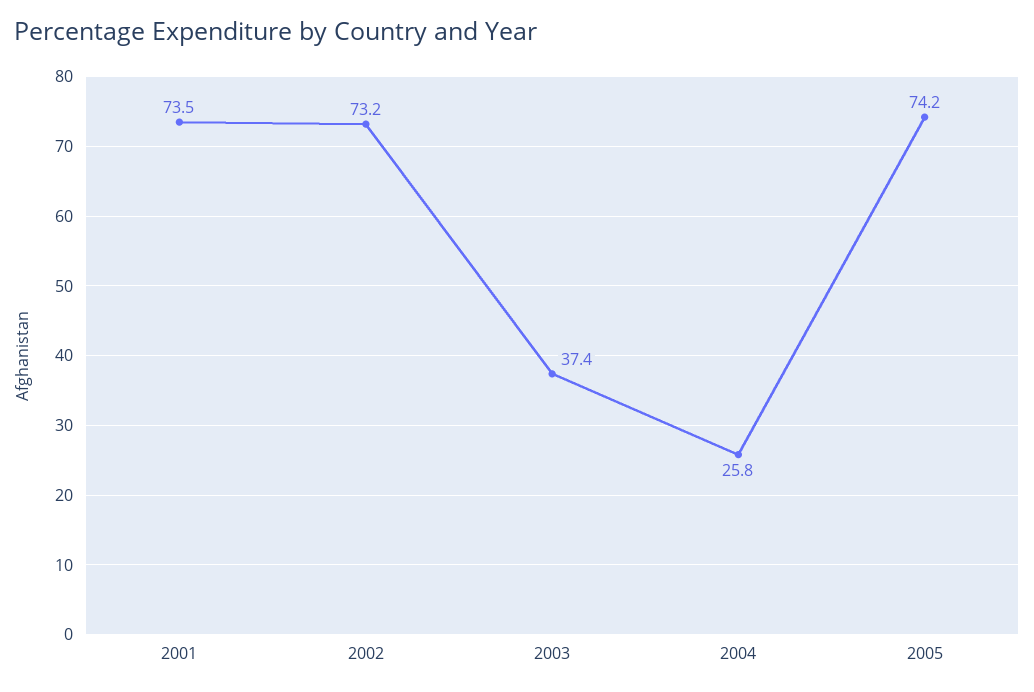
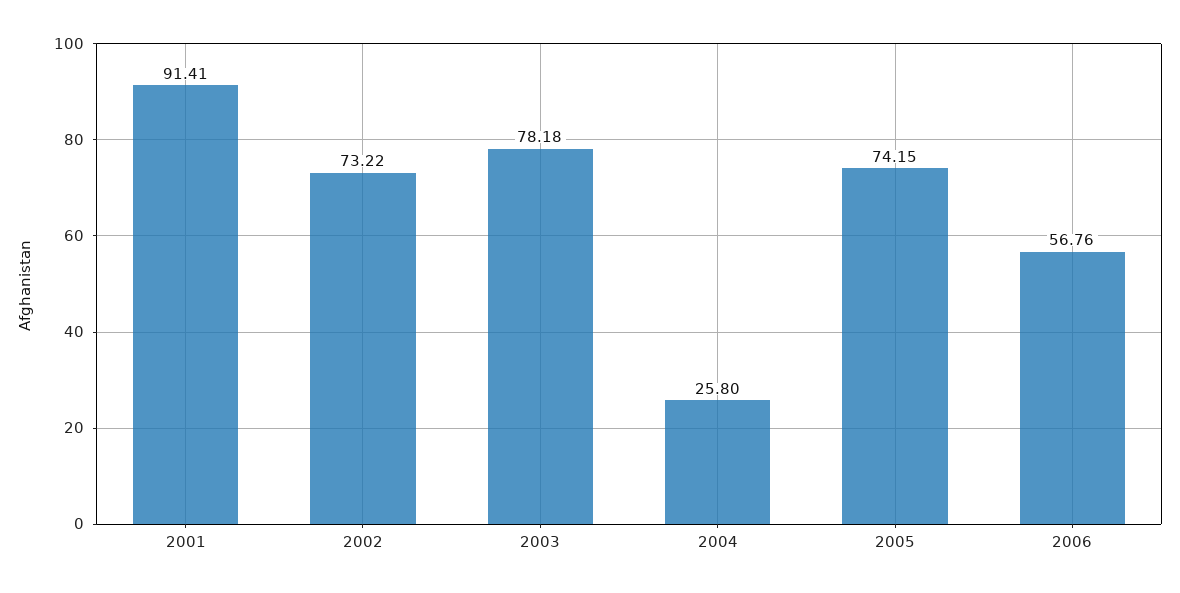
2001: 73.5 -> 91.41
2003: 37.4 -> 78.18
2006: none -> 56.76

